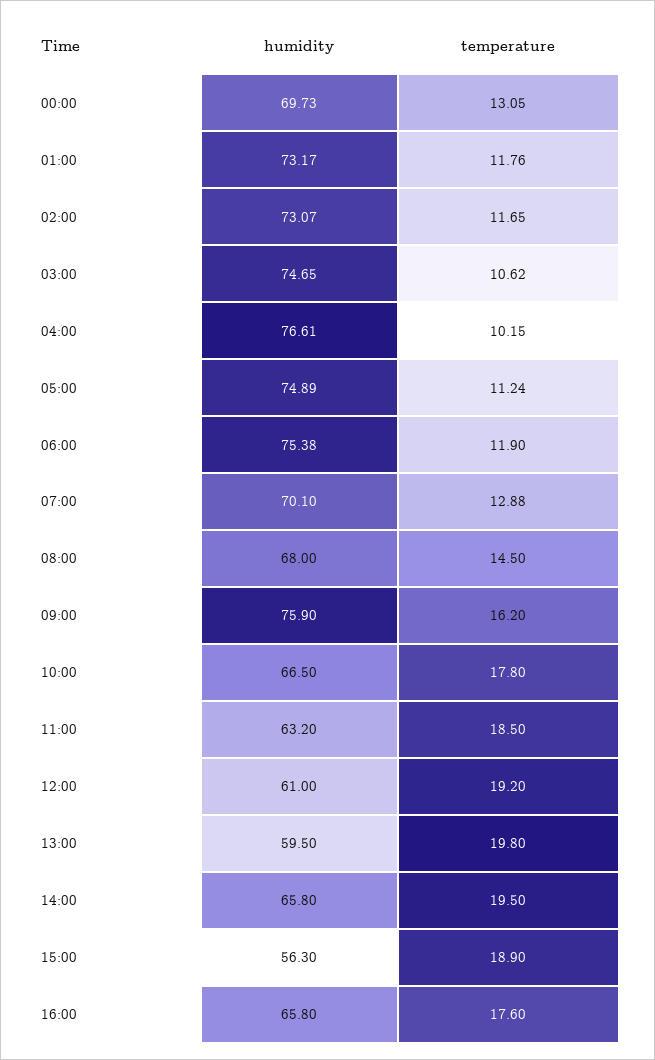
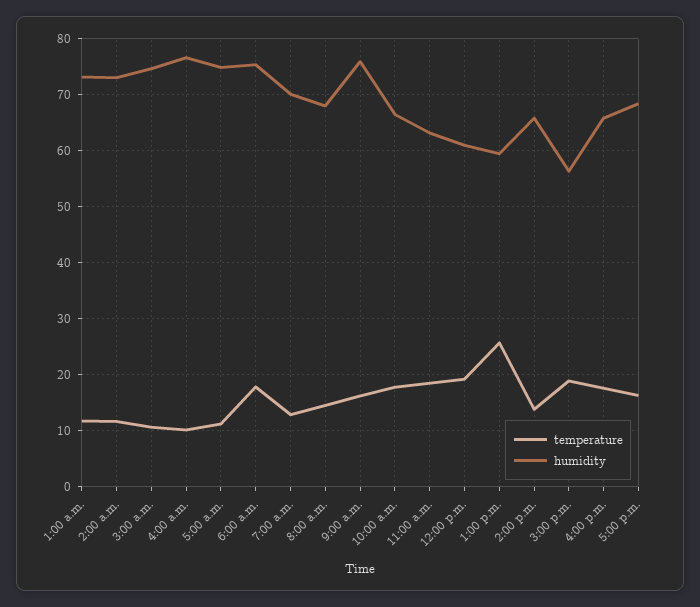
humidity, 00:00: 69.73 -> none
temperature, 00:00: 13.05 -> none
temperature, 06:00: 11.9 -> 18
temperature, 13:00: 19.8 -> 26
temperature, 14:00: 19.5 -> 14
temperature, 5:00 p.m.: none -> 16
humidity, 5:00 p.m.: none -> 68

